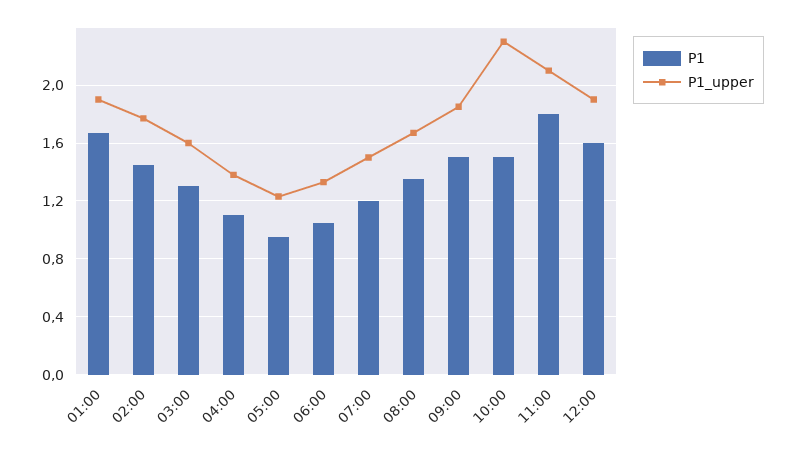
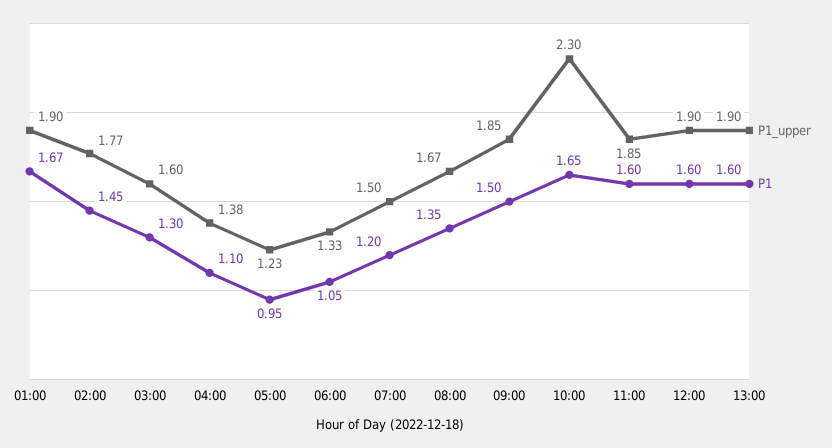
P1, 10:00: 1.5 -> 1.65
P1, 11:00: 1.8 -> 1.6
P1_upper, 11:00: 2.1 -> 1.85
P1_upper, 13:00: none -> 1.9
P1, 13:00: none -> 1.6

